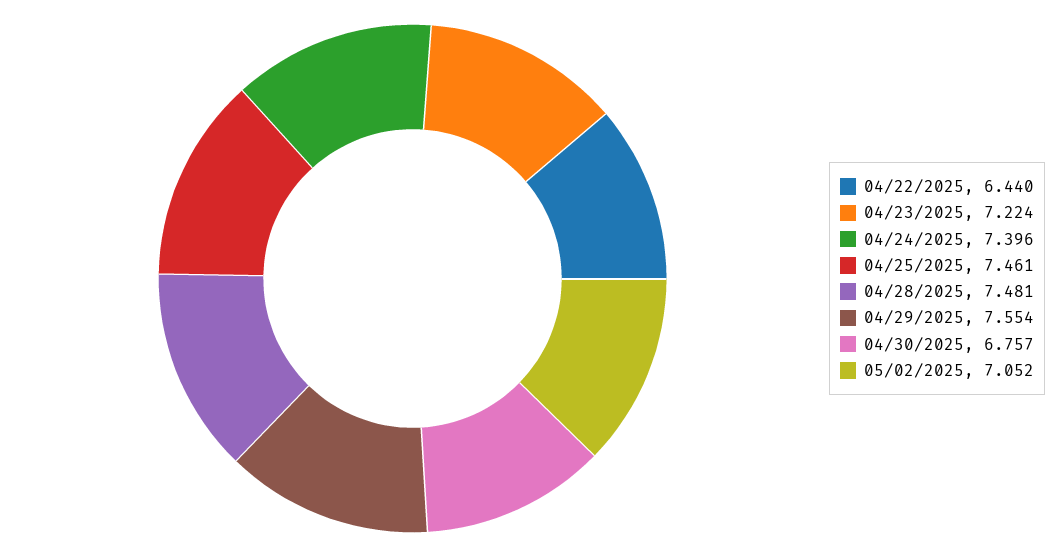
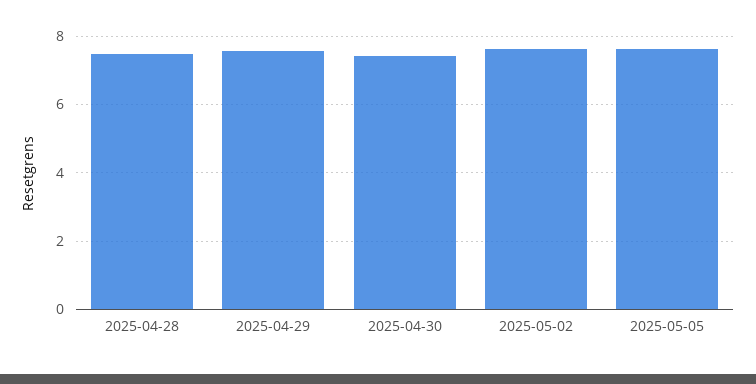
04/22/2025: 6.44 -> none
04/23/2025: 7.224 -> none
04/24/2025: 7.396 -> none
04/25/2025: 7.461 -> none
04/30/2025: 6.757 -> 7.4
05/02/2025: 7.052 -> 7.6
2025-05-05: none -> 7.6

